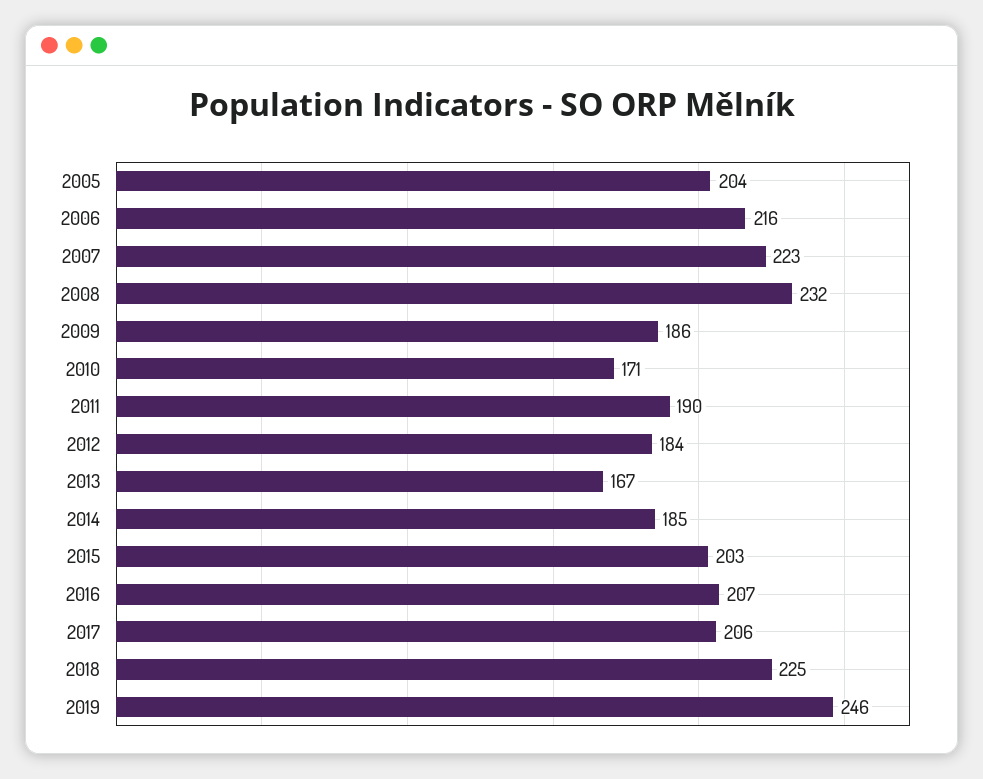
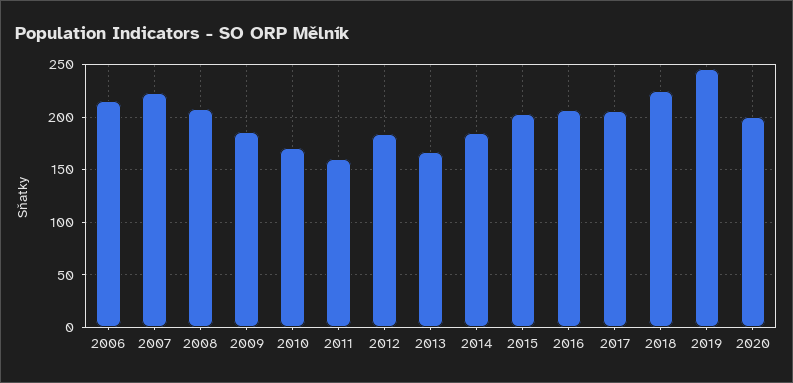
2005: 204 -> none
2008: 232 -> 210
2011: 190 -> 160
2020: none -> 200

